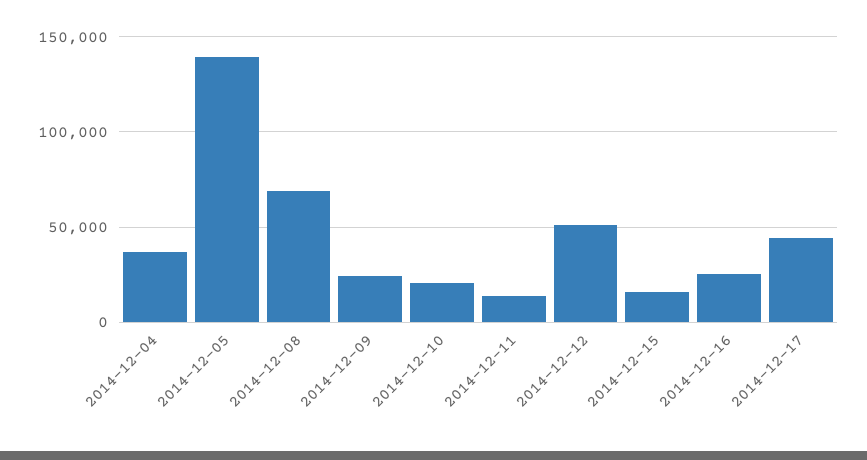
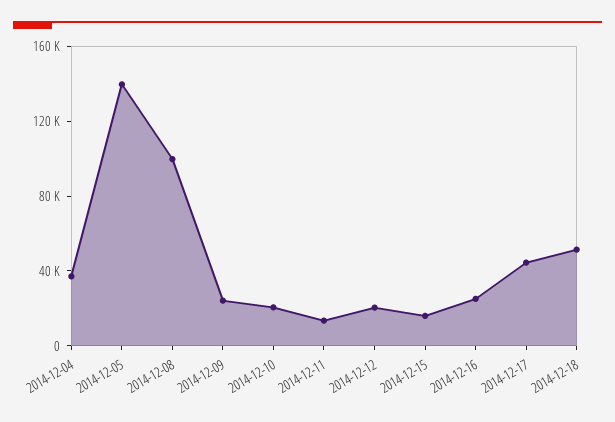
2014-12-08: 70000 -> 100000
2014-12-12: 50000 -> 20000
2014-12-18: none -> 50000

